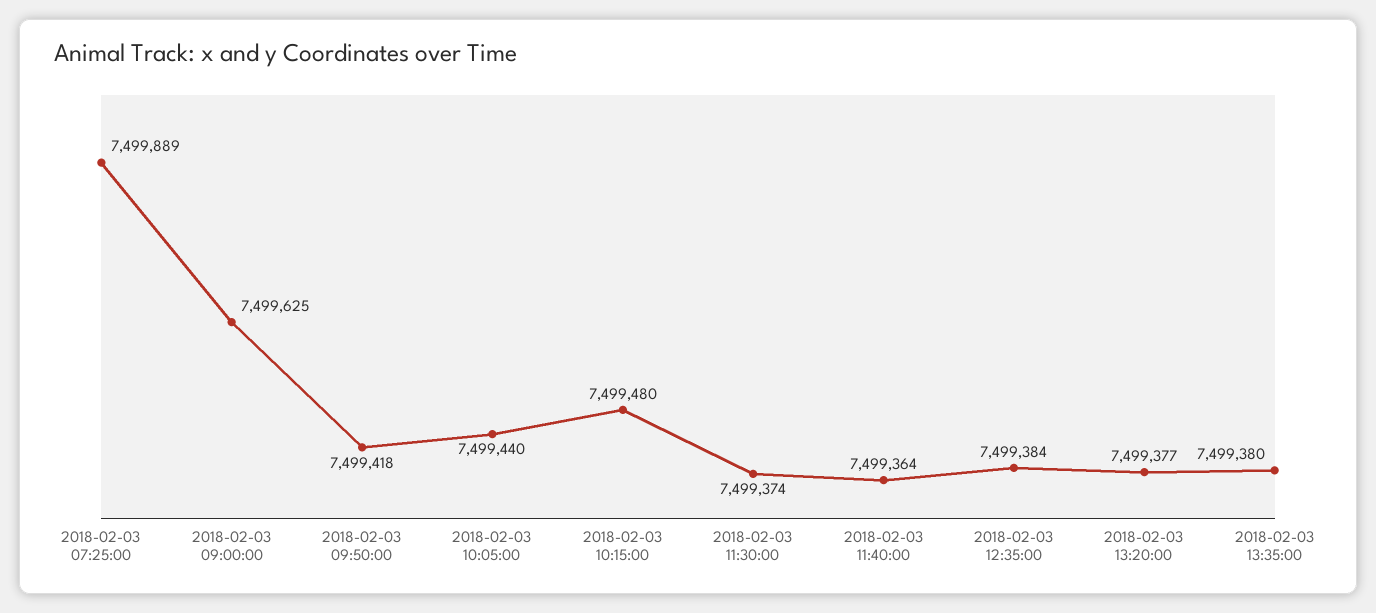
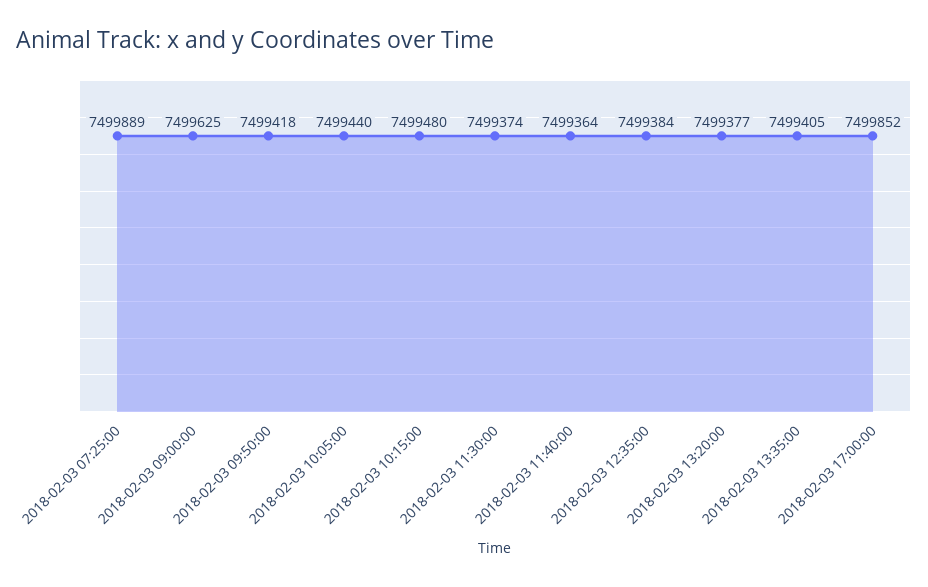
2018-02-03 13:35:00: 7499380 -> 7499405
2018-02-03 17:00:00: none -> 7499852

